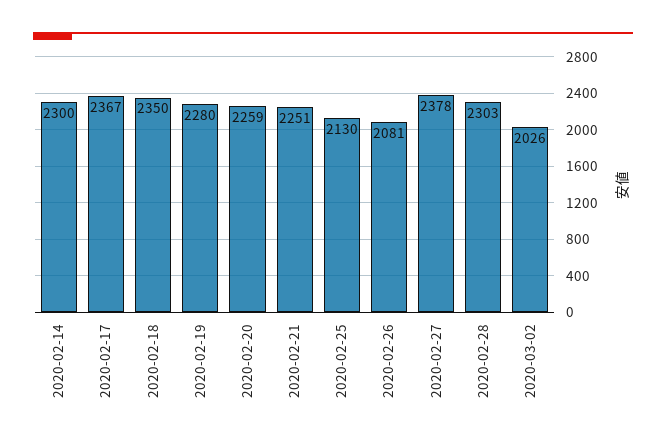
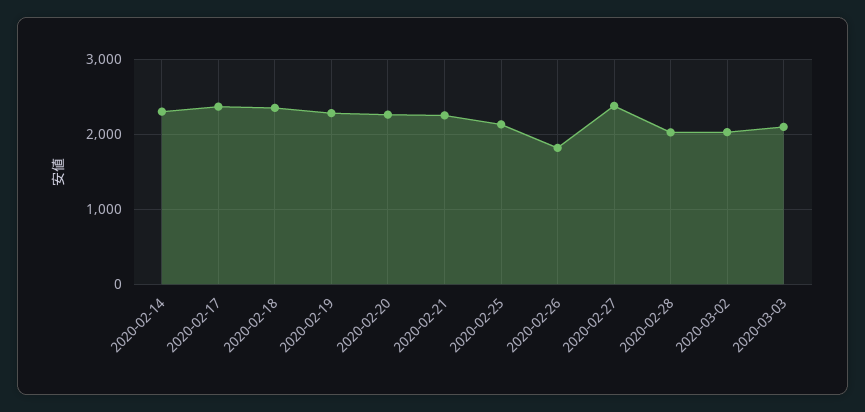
2020-02-26: 2081 -> 1800
2020-02-28: 2303 -> 2000
2020-03-03: none -> 2100

